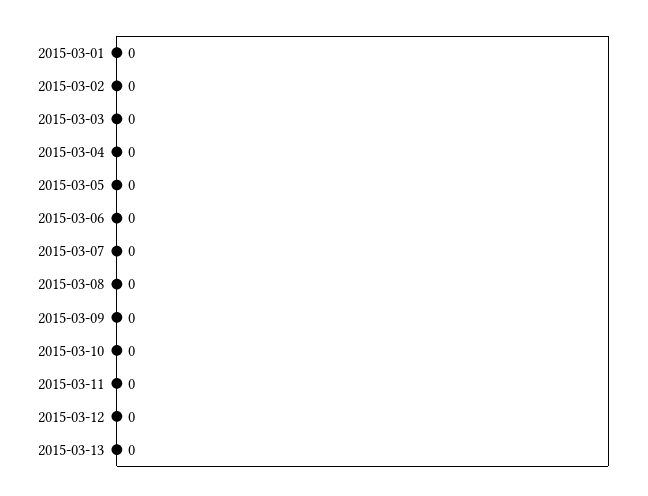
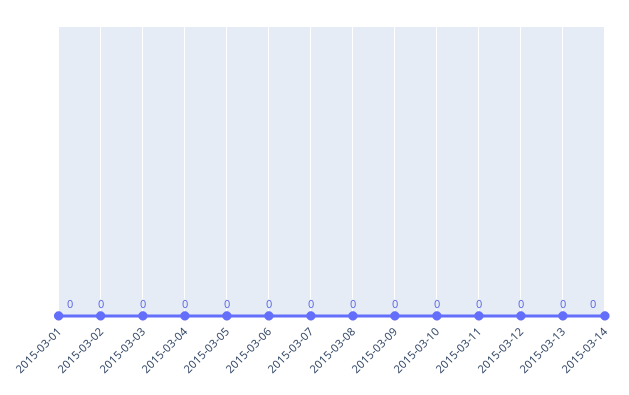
2015-03-14: none -> 0

